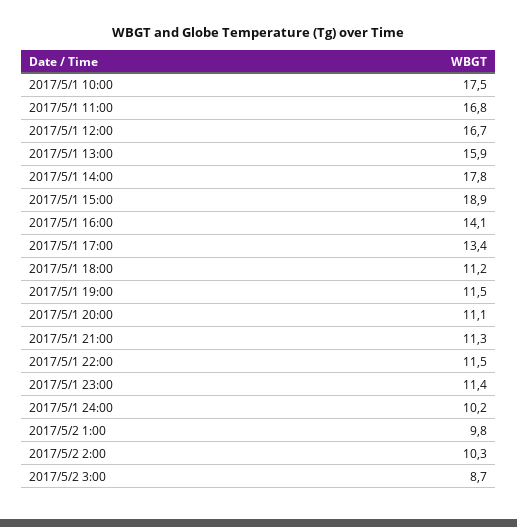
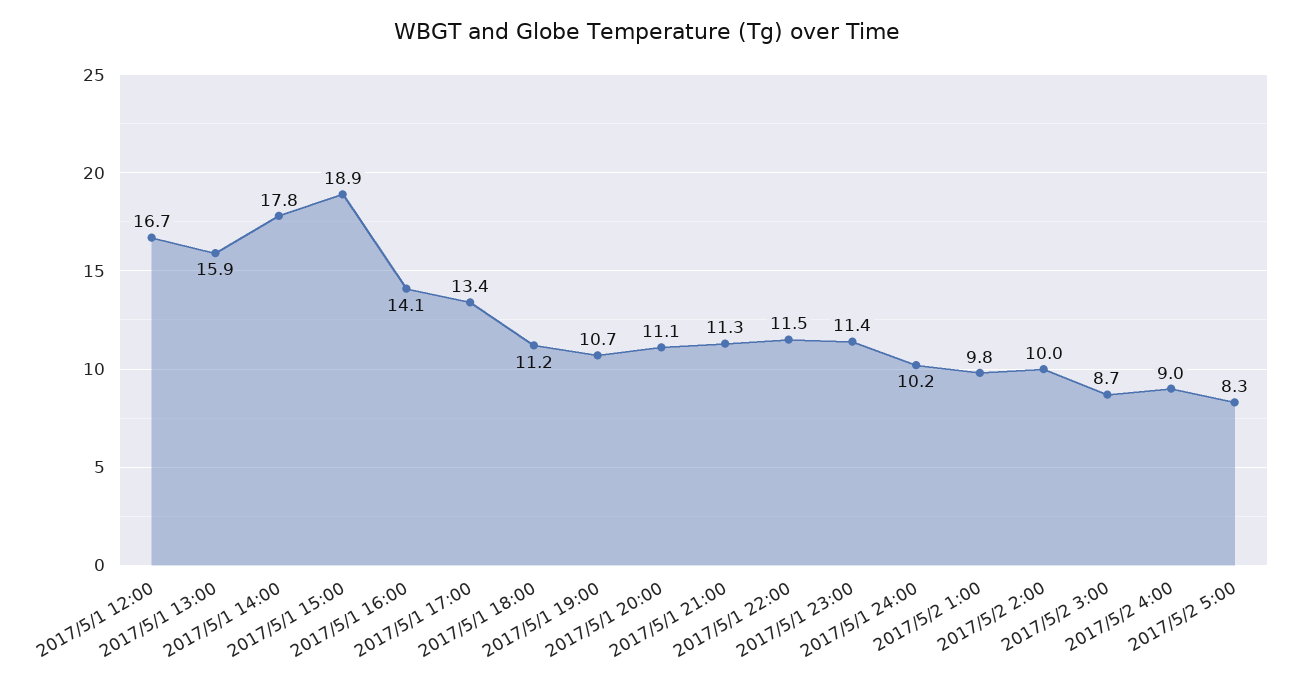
2017/5/1 10:00: 17.5 -> none
2017/5/1 11:00: 16.8 -> none
2017/5/1 19:00: 11.5 -> 10.7
2017/5/2 2:00: 10.3 -> 10
2017/5/2 4:00: none -> 9
2017/5/2 5:00: none -> 8.3

